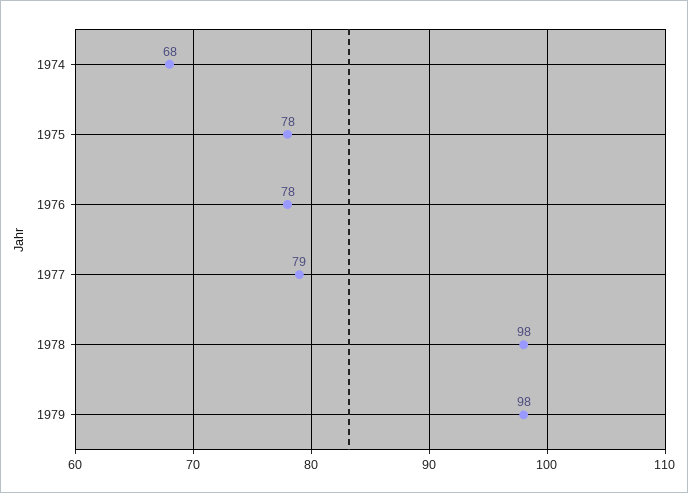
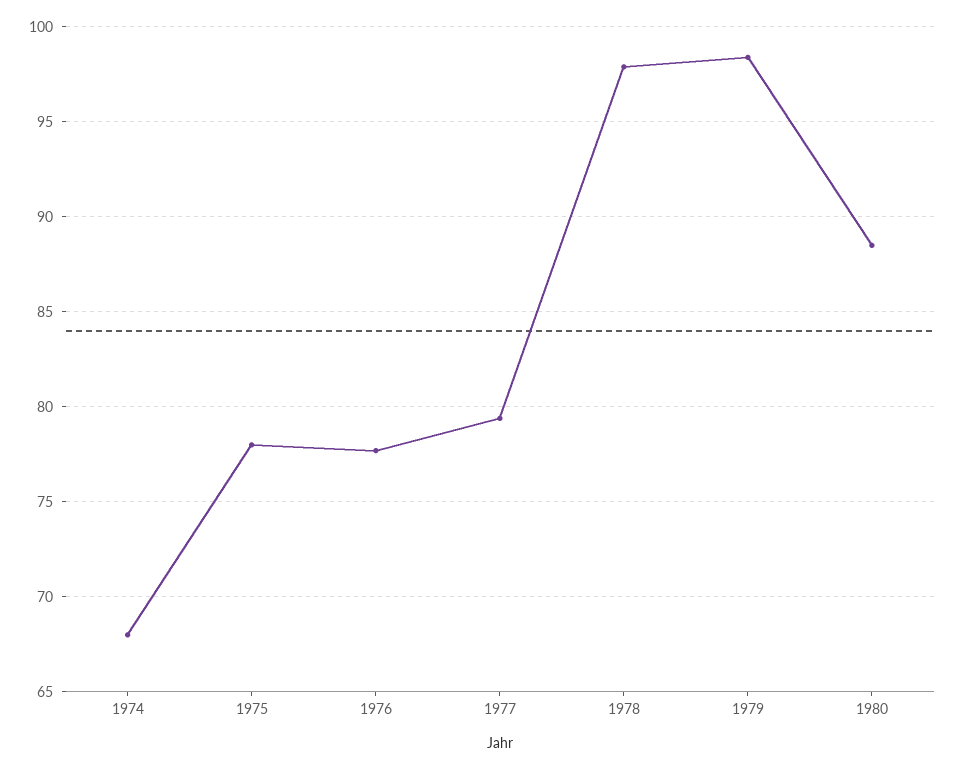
1980: none -> 88.5

